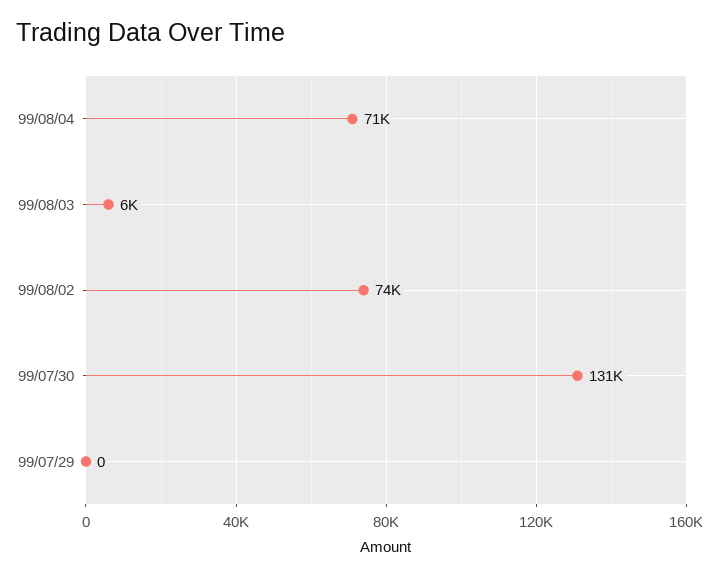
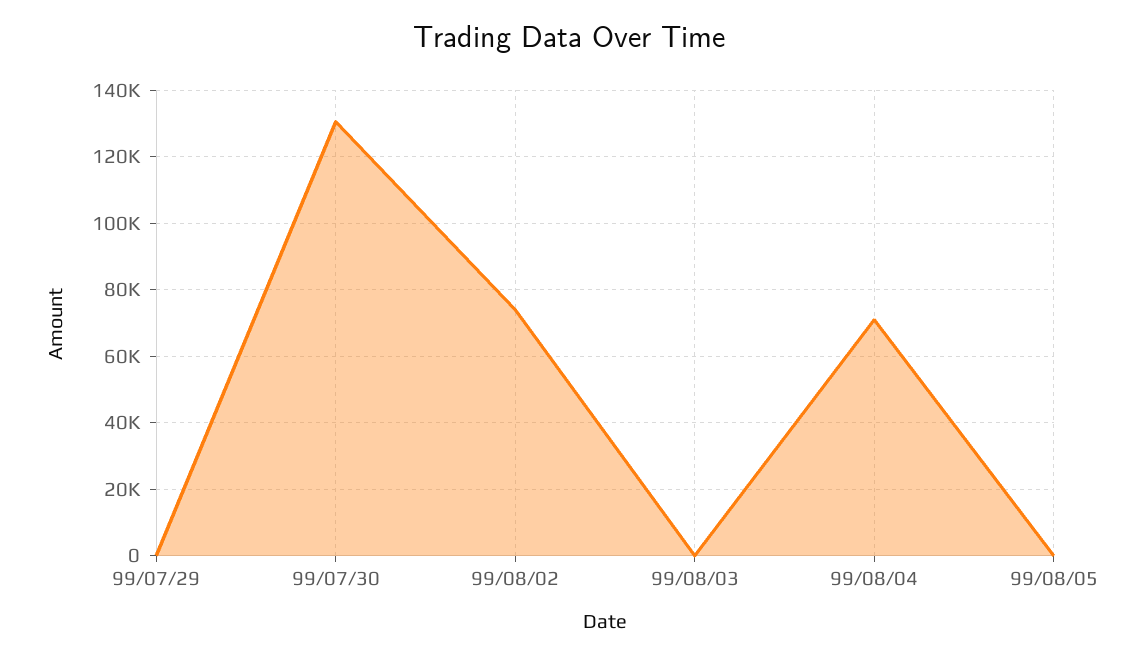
99/08/03: 6000 -> 0
99/08/05: none -> 0

